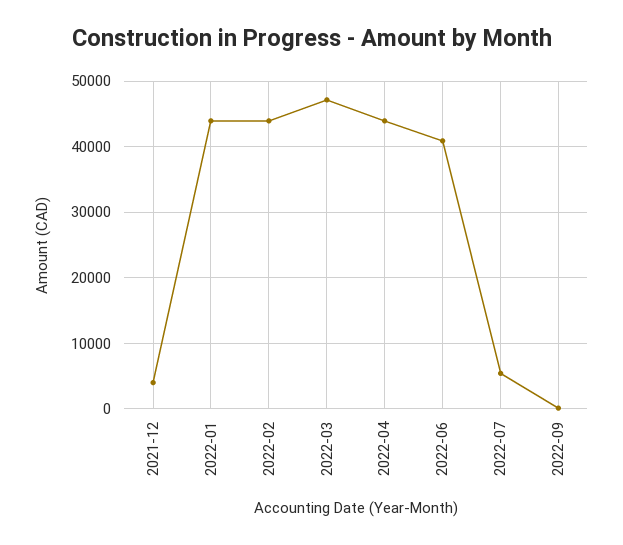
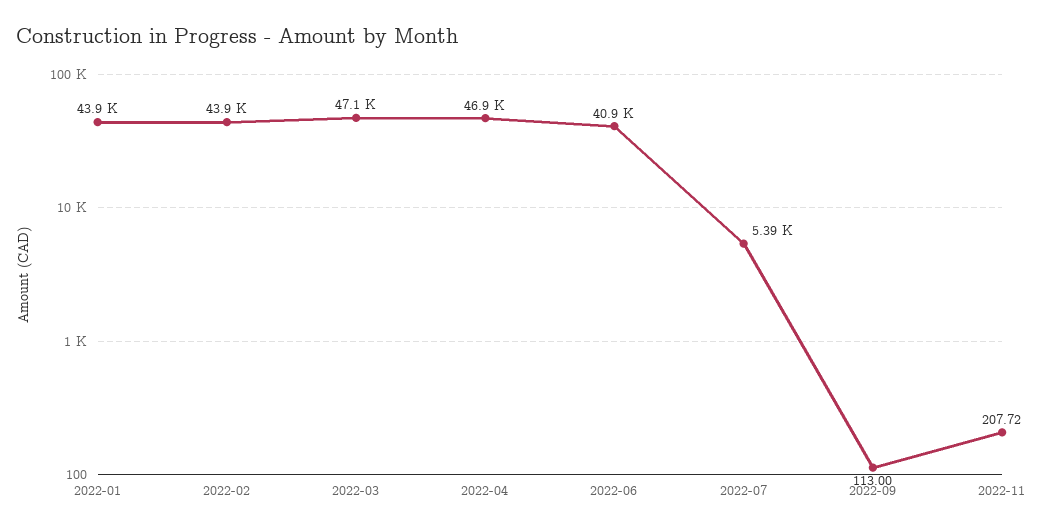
2021-12: 4000 -> none
2022-04: 44000 -> 46900
2022-11: none -> 207.72

